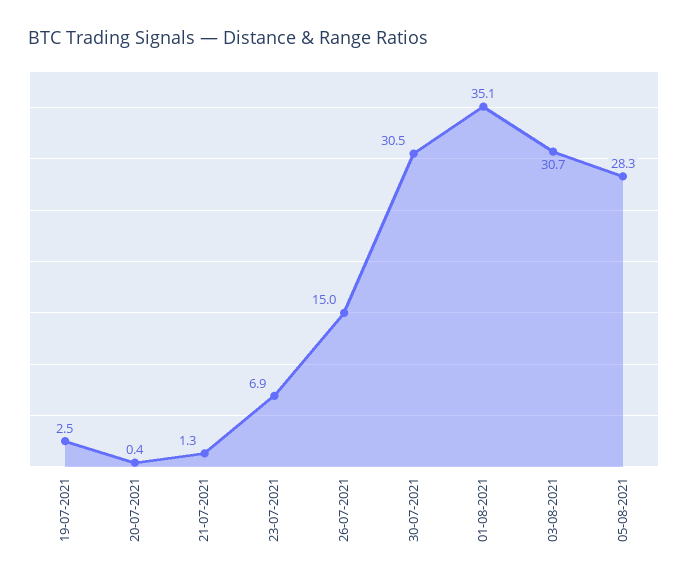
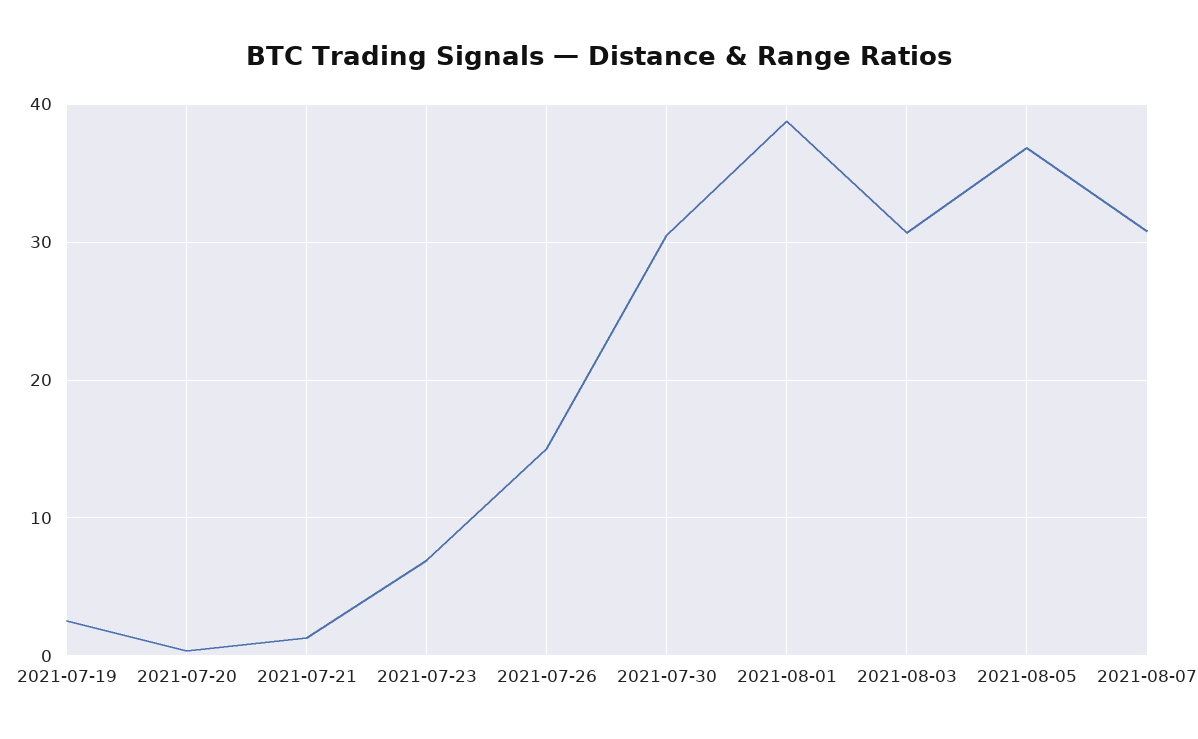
01-08-2021: 35.1 -> 39
05-08-2021: 28.3 -> 37
2021-08-07: none -> 31

